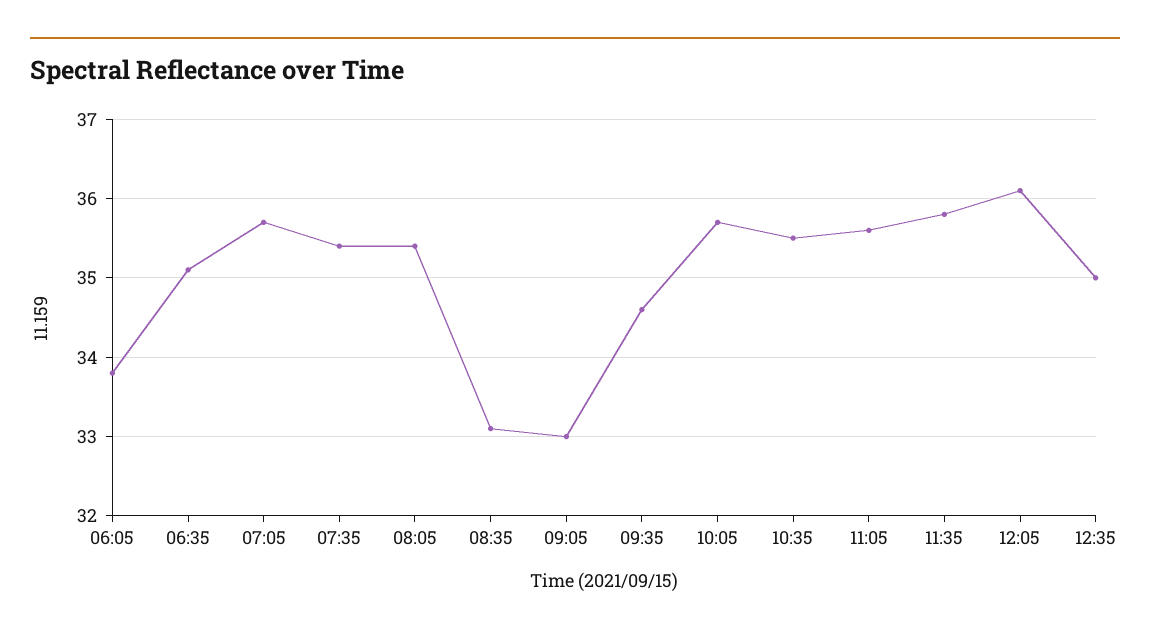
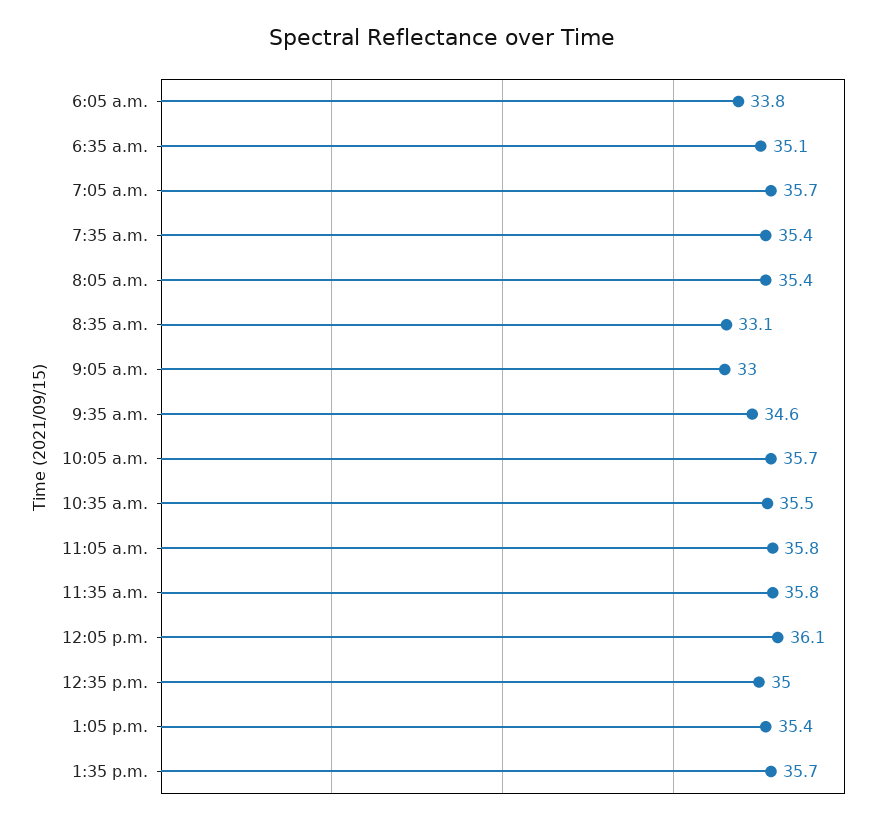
11:05: 35.6 -> 35.8
1:05 p.m.: none -> 35.4
1:35 p.m.: none -> 35.7

